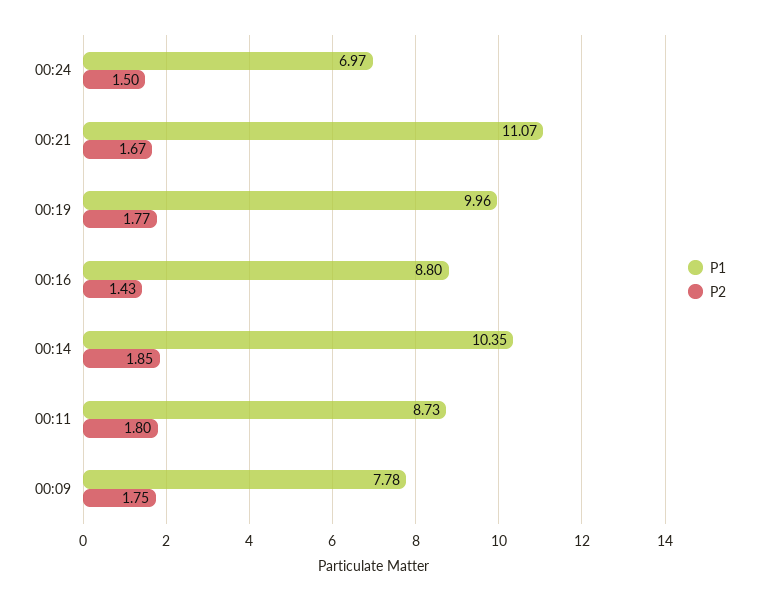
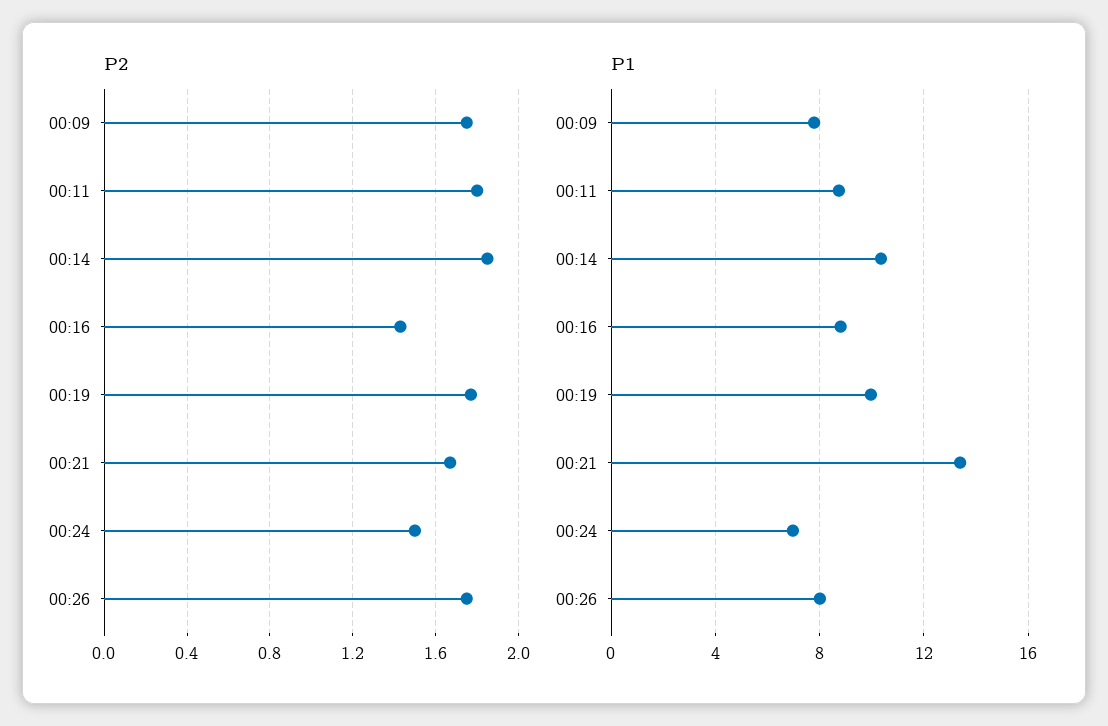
P1, 00:21: 11.07 -> 13.5
P2, 00:26: none -> 1.75
P1, 00:26: none -> 8

